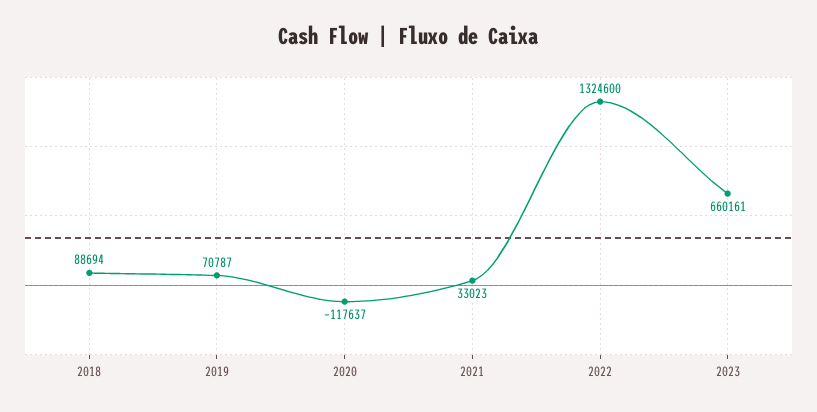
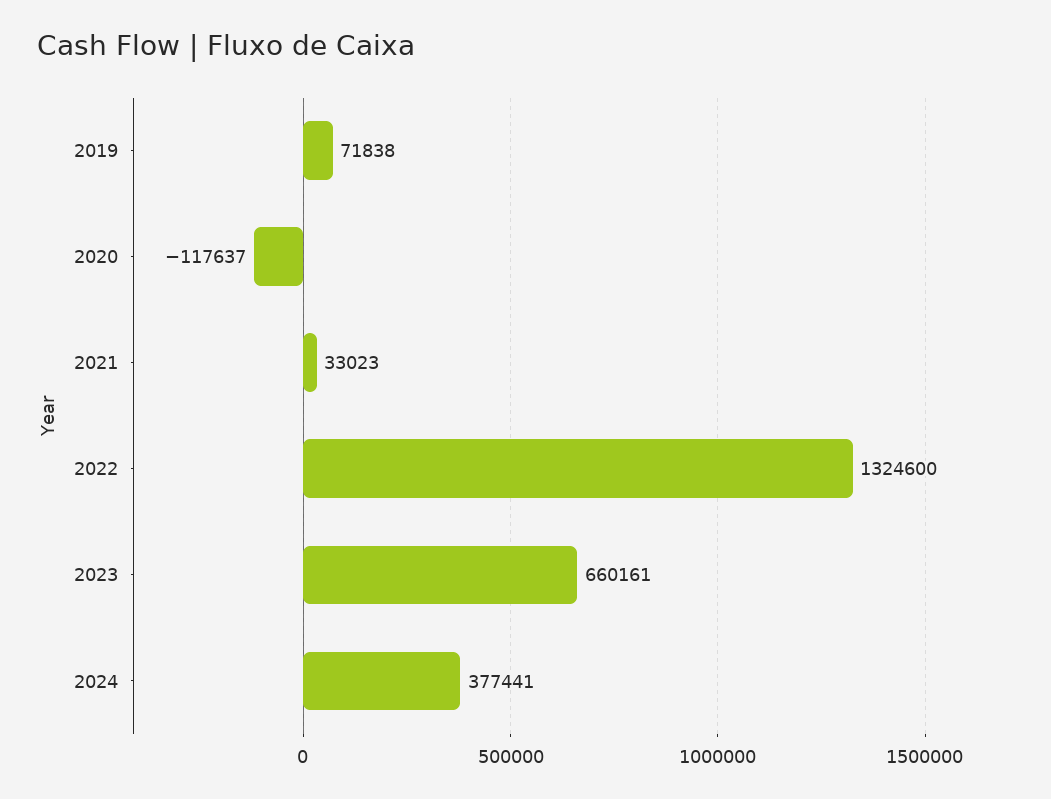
2018: 88694 -> none
2019: 70787 -> 71838
2024: none -> 377441

